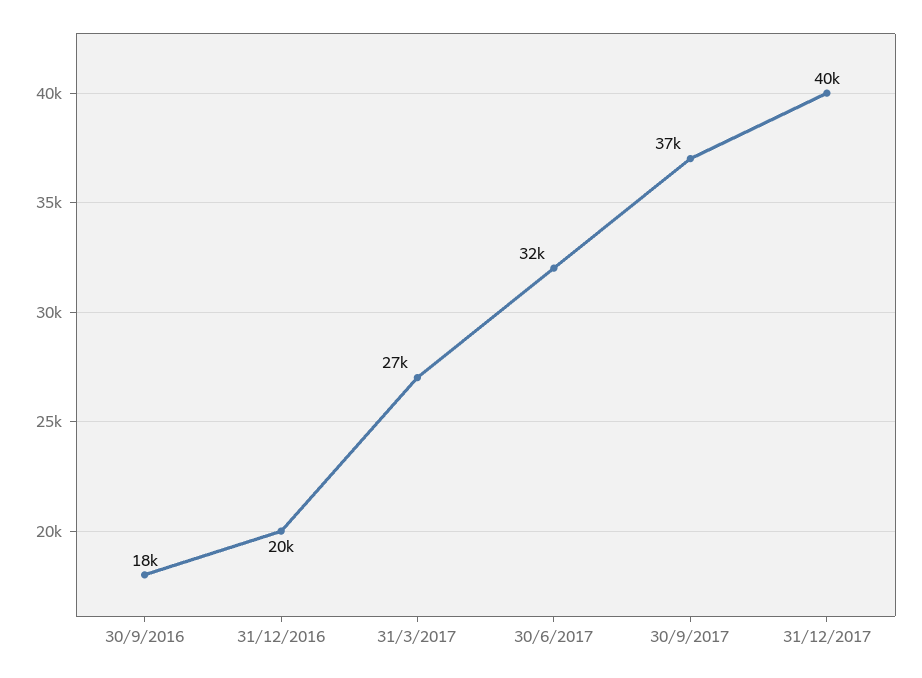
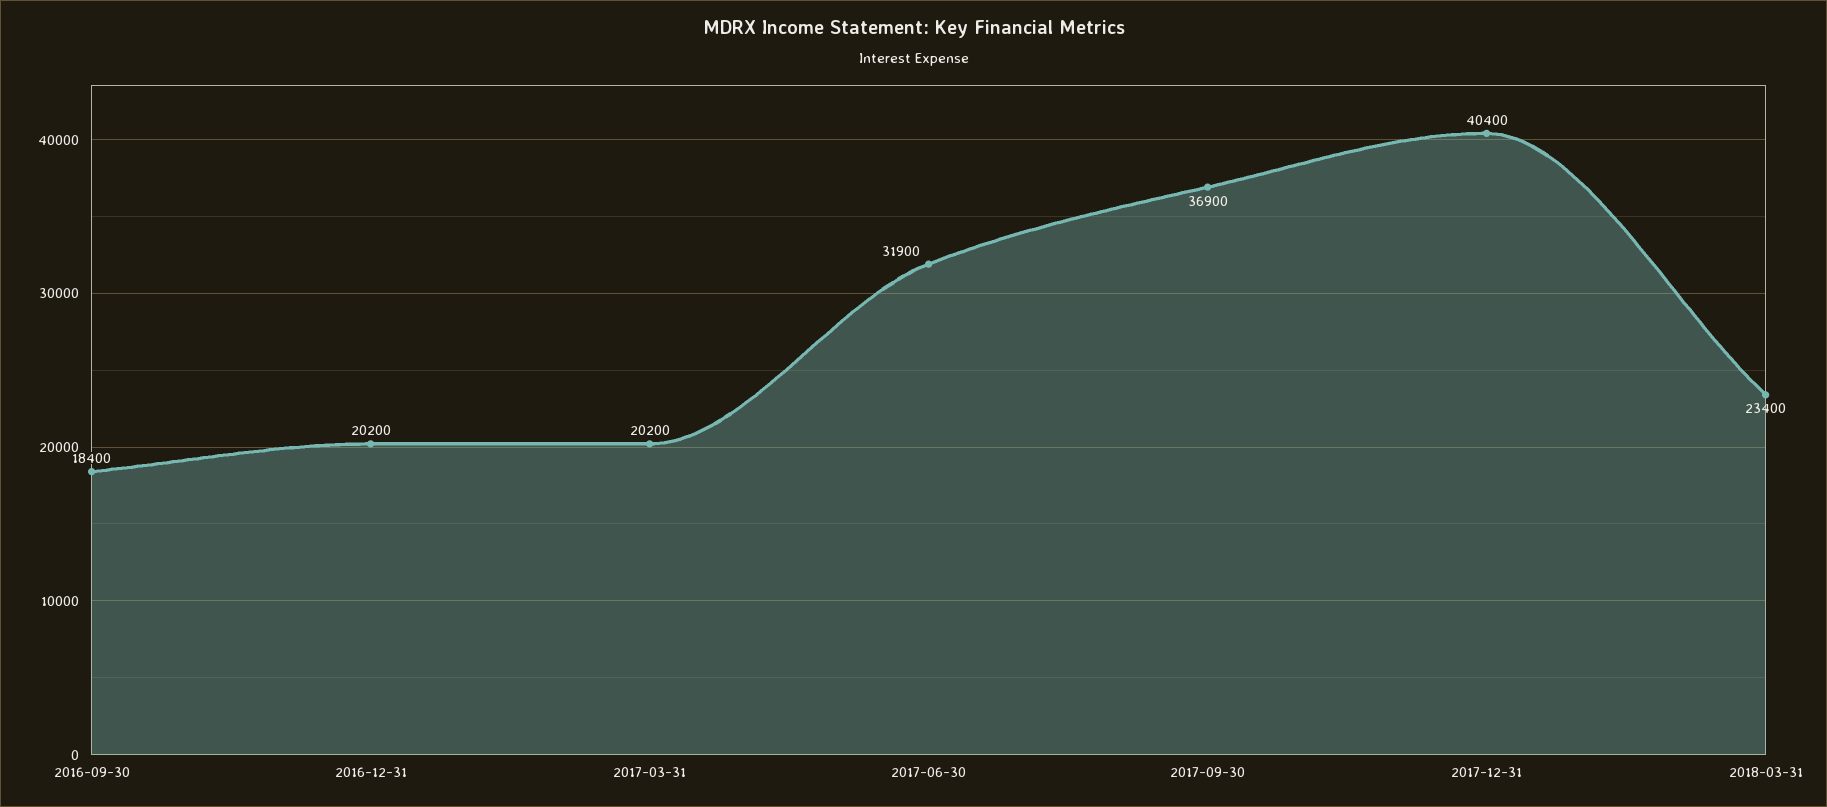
31/3/2017: 27000 -> 20200
2018-03-31: none -> 23400

